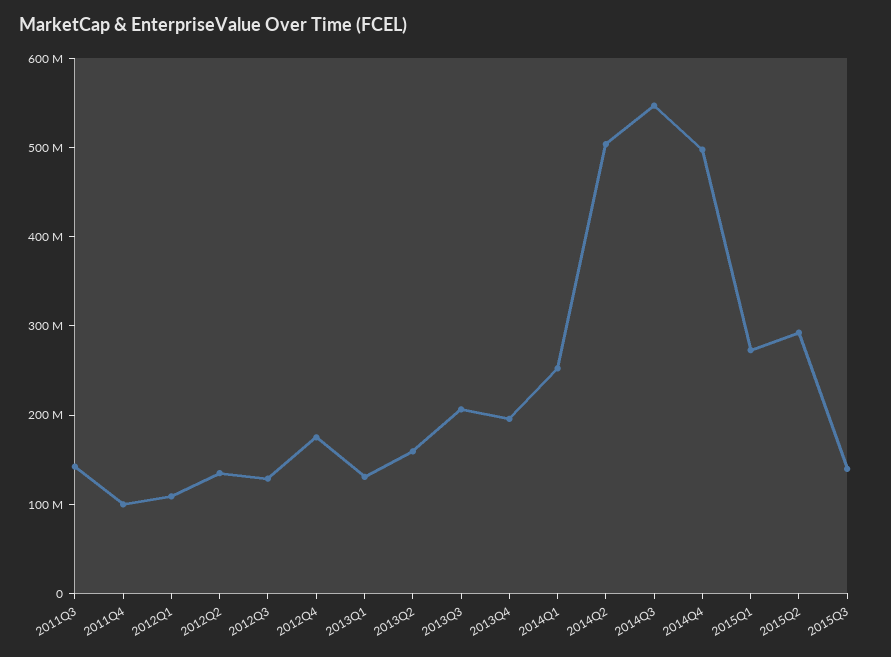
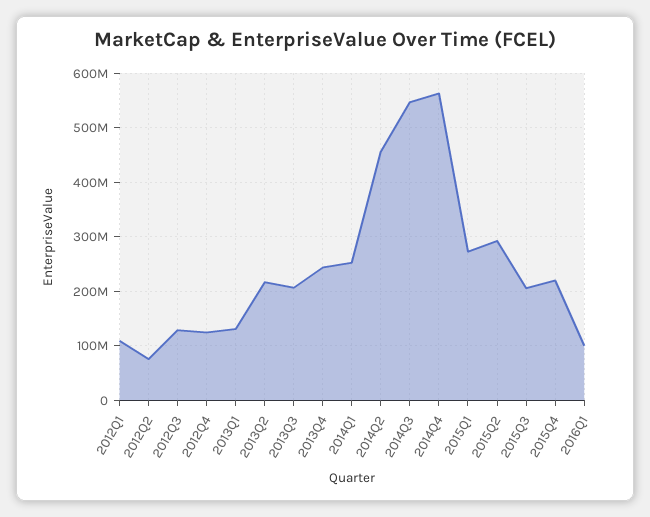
2011Q3: 140000000 -> none
2011Q4: 100000000 -> none
2012Q2: 140000000 -> 80000000
2012Q4: 180000000 -> 120000000
2013Q2: 160000000 -> 220000000
2013Q4: 200000000 -> 240000000
2014Q2: 500000000 -> 460000000
2014Q4: 500000000 -> 560000000
2015Q3: 140000000 -> 200000000
2015Q4: none -> 220000000
2016Q1: none -> 100000000

